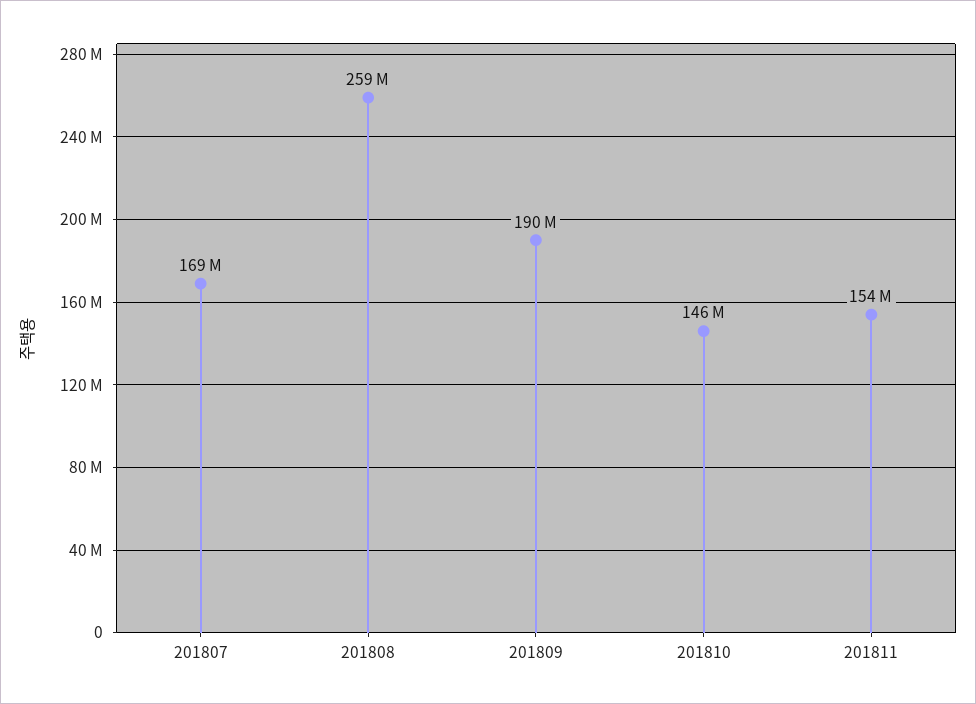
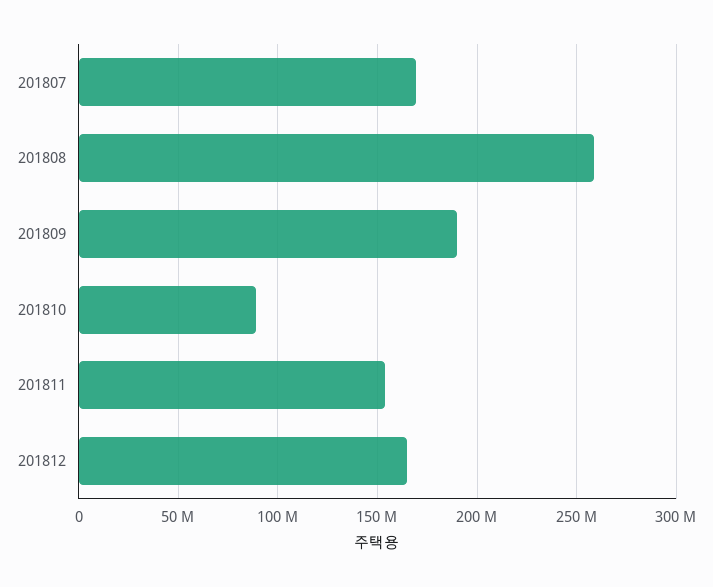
201810: 146000000 -> 90000000
201812: none -> 165000000

